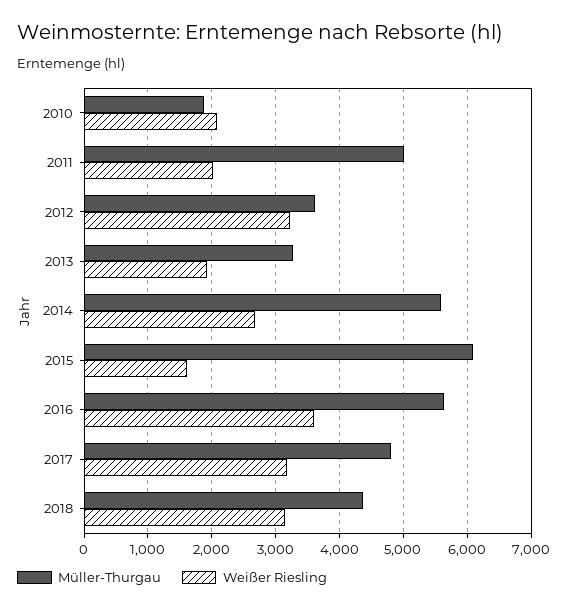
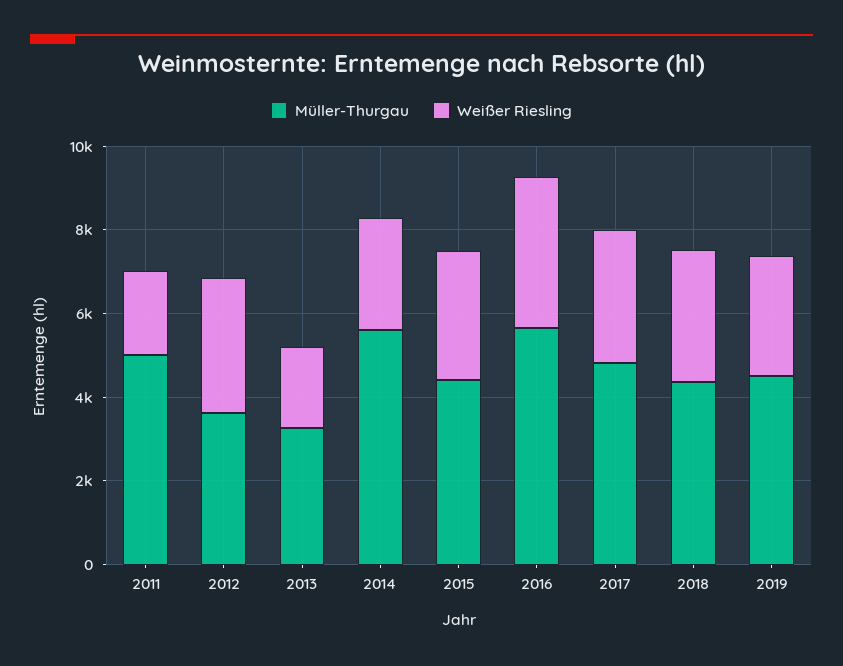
Müller-Thurgau, 2010: 1900 -> none
Weißer Riesling, 2010: 2100 -> none
Müller-Thurgau, 2015: 6100 -> 4500
Weißer Riesling, 2015: 1600 -> 3000
Müller-Thurgau, 2019: none -> 4500
Weißer Riesling, 2019: none -> 3000

